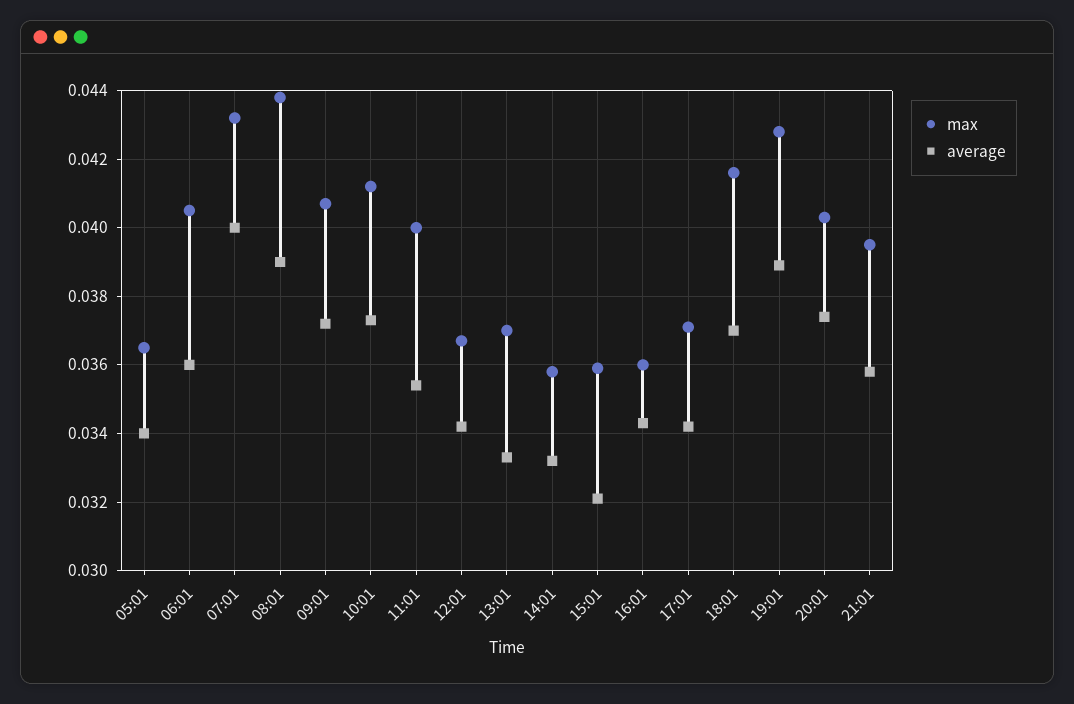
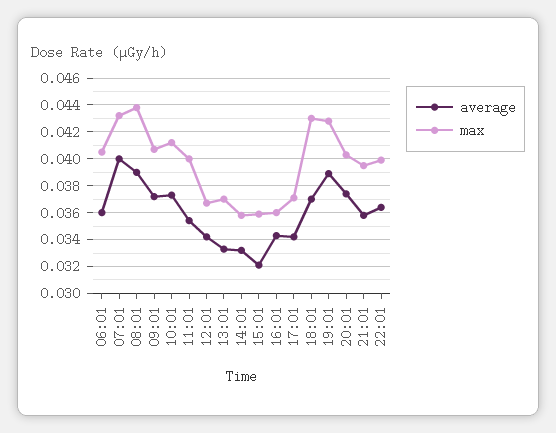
max, 05:01: 0.0365 -> none
average, 05:01: 0.034 -> none
max, 18:01: 0.0415 -> 0.043
average, 22:01: none -> 0.0365
max, 22:01: none -> 0.04

